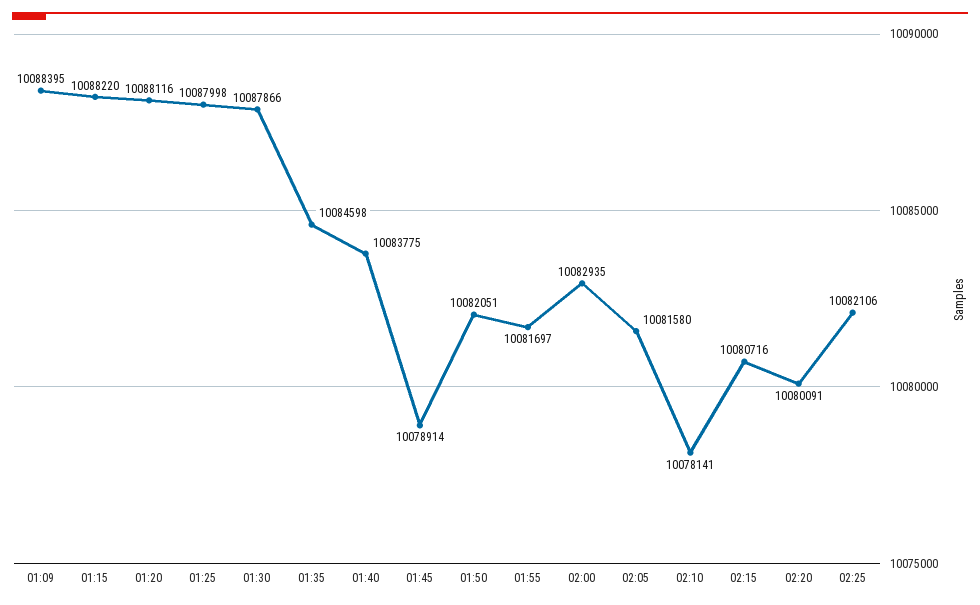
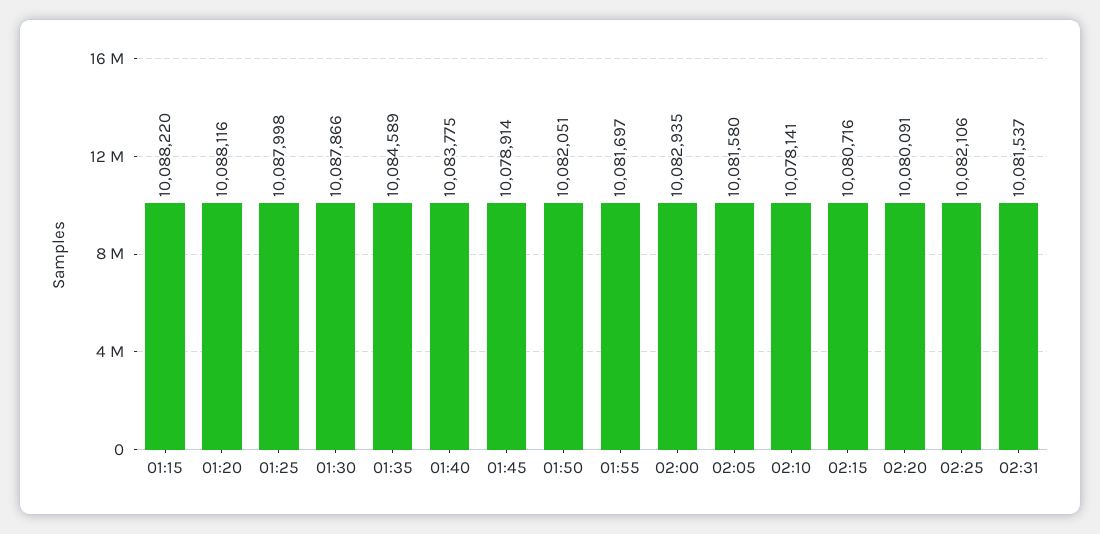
01:09: 10088395 -> none
01:35: 10084598 -> 10084589
02:31: none -> 10081537

